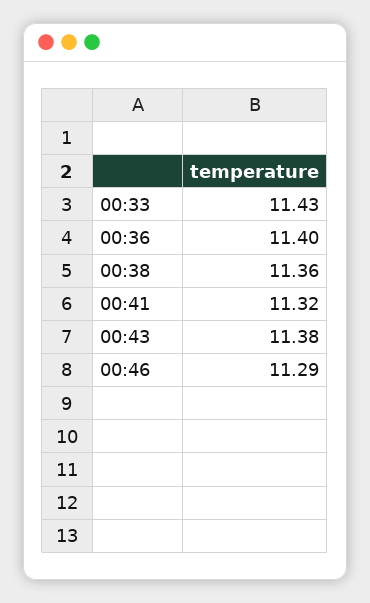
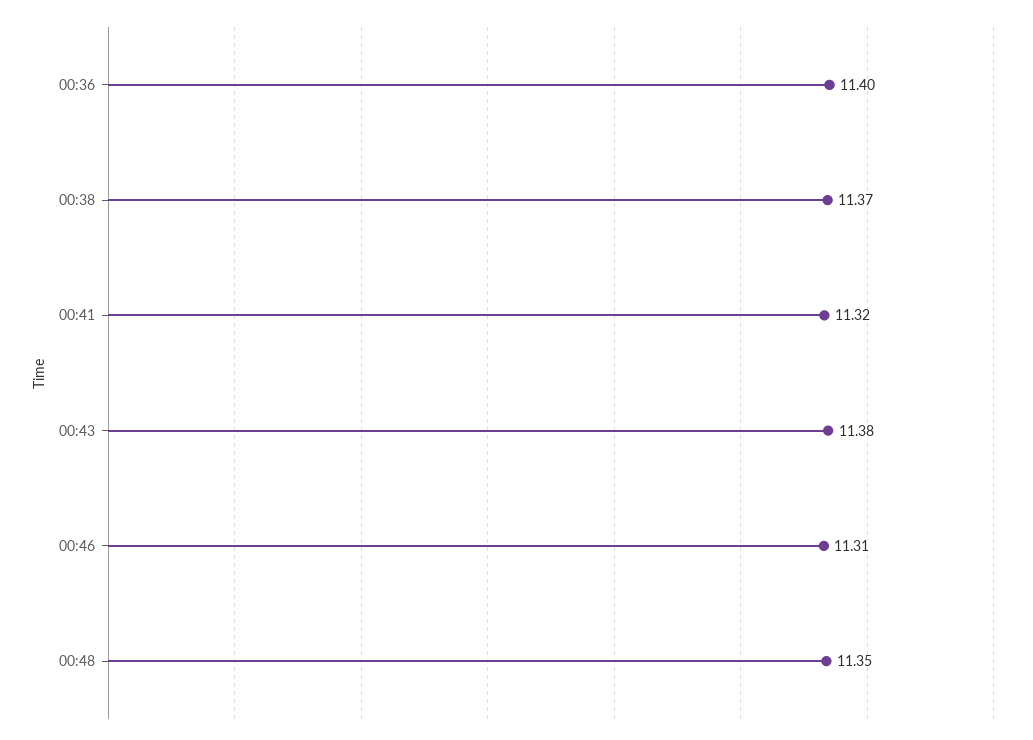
00:33: 11.43 -> none
00:38: 11.36 -> 11.37
00:46: 11.29 -> 11.31
00:48: none -> 11.35

